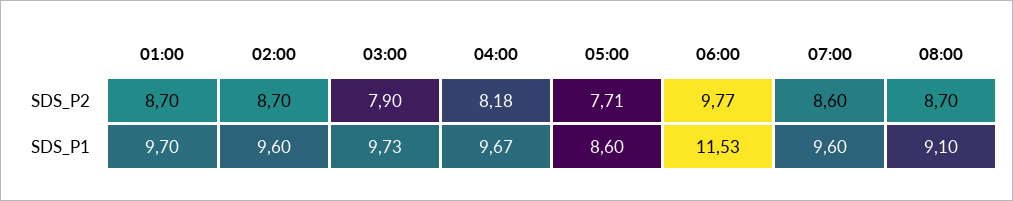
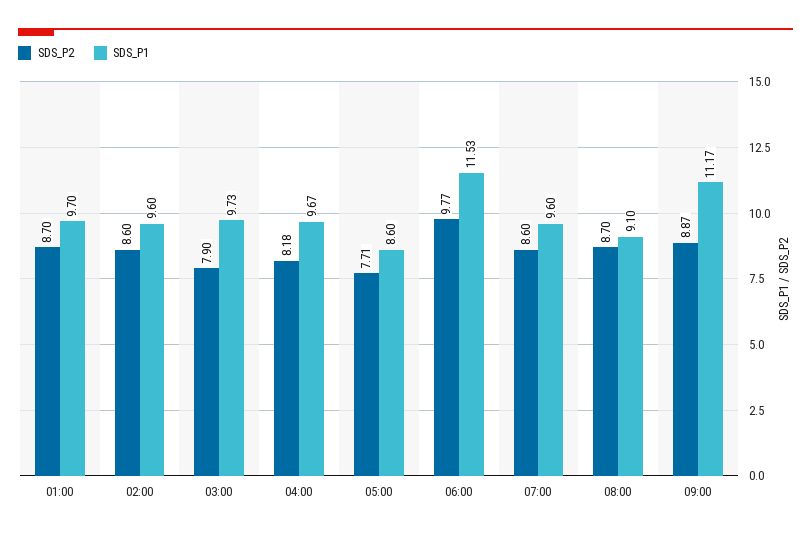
SDS_P2, 02:00: 8.7 -> 8.6
SDS_P2, 09:00: none -> 8.87
SDS_P1, 09:00: none -> 11.17

